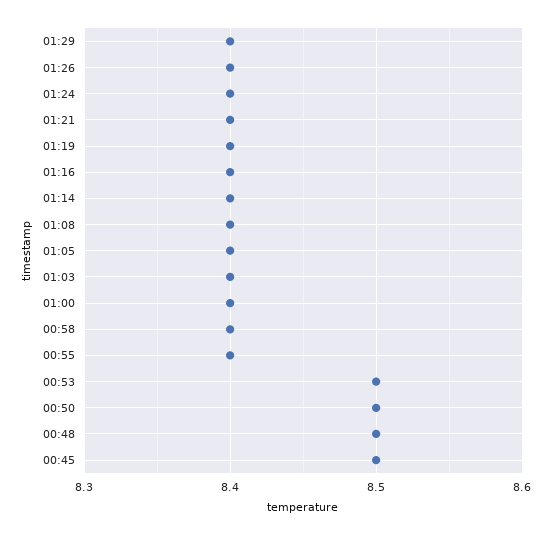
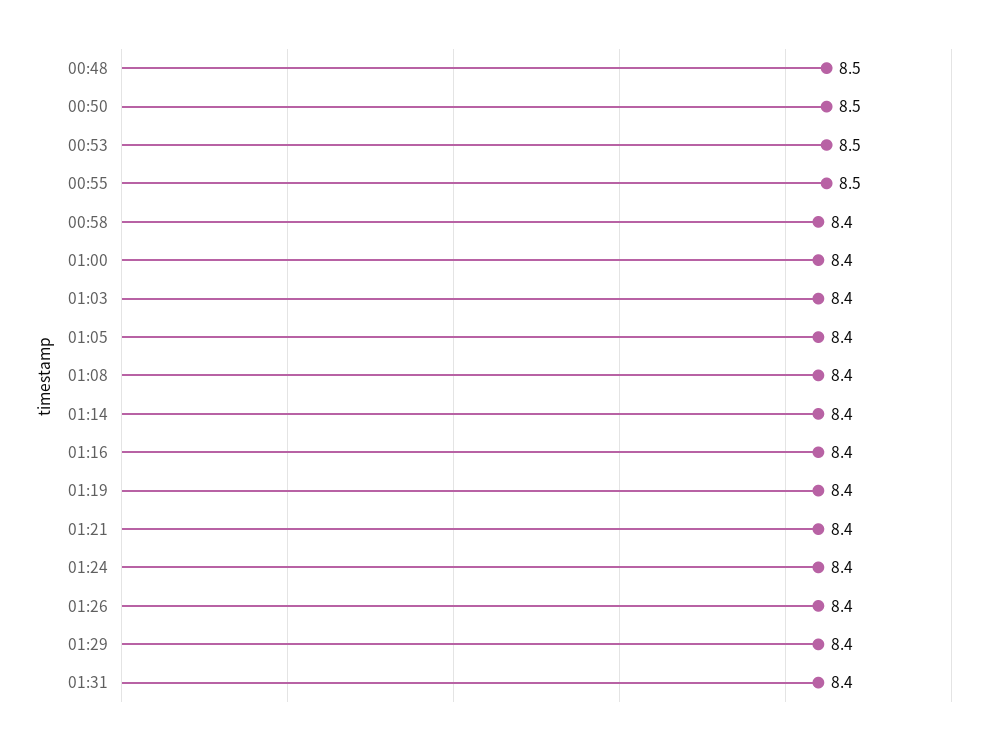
00:55: 8.4 -> 8.5
00:45: 8.5 -> none
01:31: none -> 8.4

